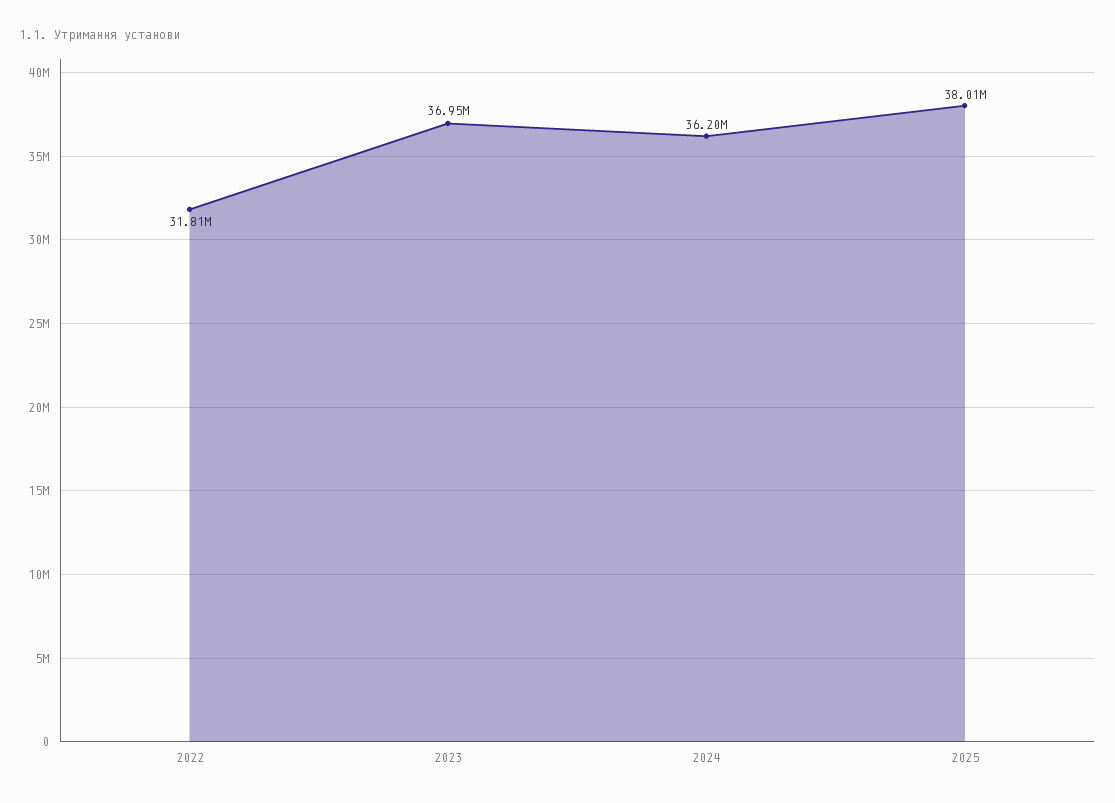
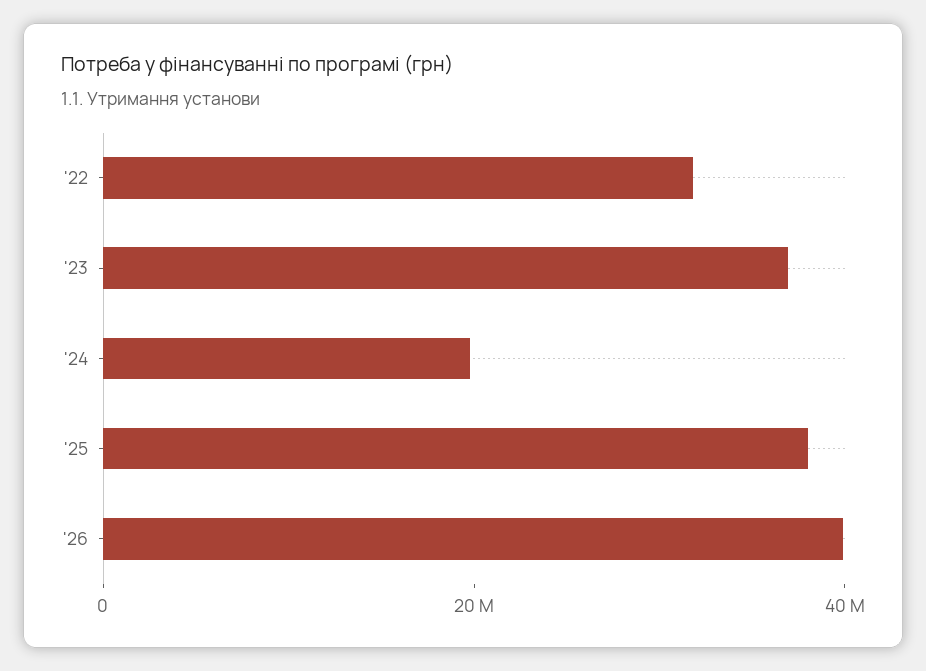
2024: 36200000 -> 20000000
'26: none -> 40000000

